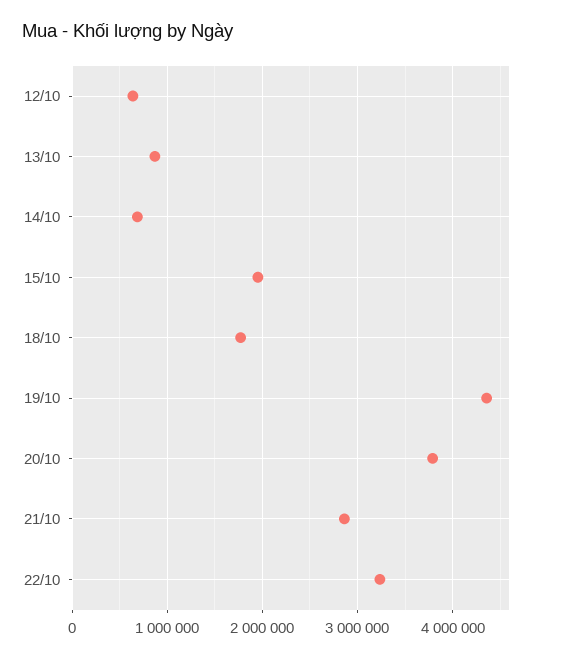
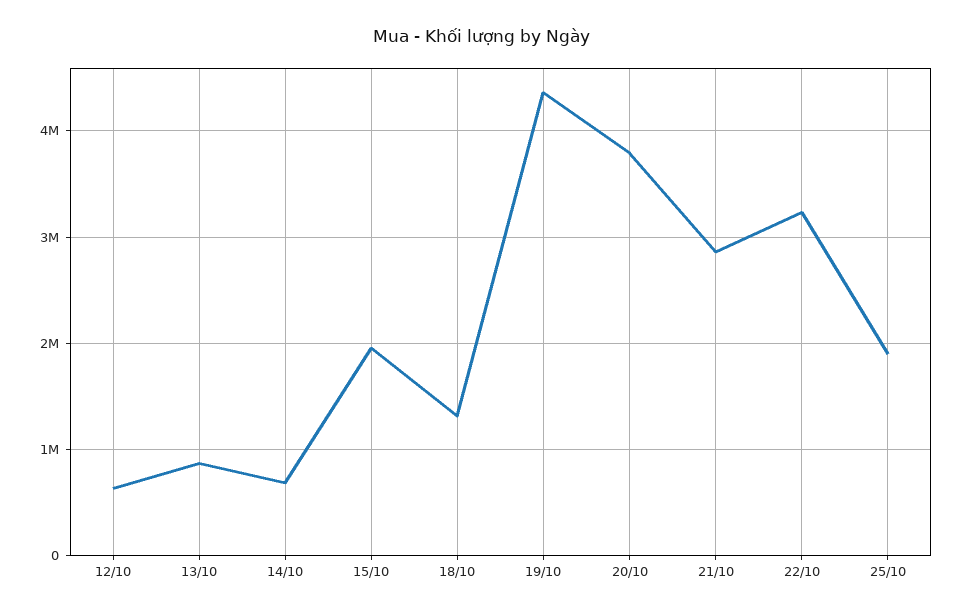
18/10: 1800000 -> 1300000
25/10: none -> 1900000

